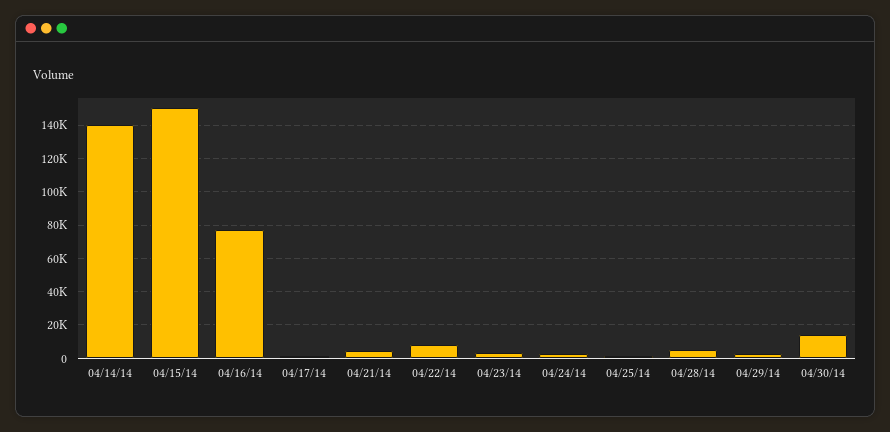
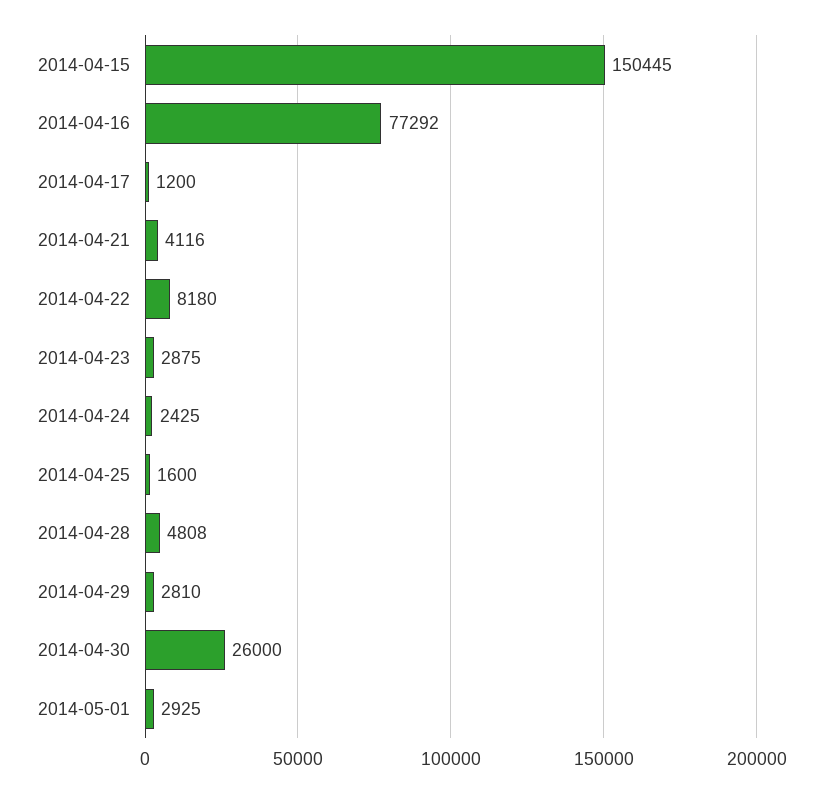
04/14/14: 140000 -> none
04/30/14: 15000 -> 26000
2014-05-01: none -> 2925

